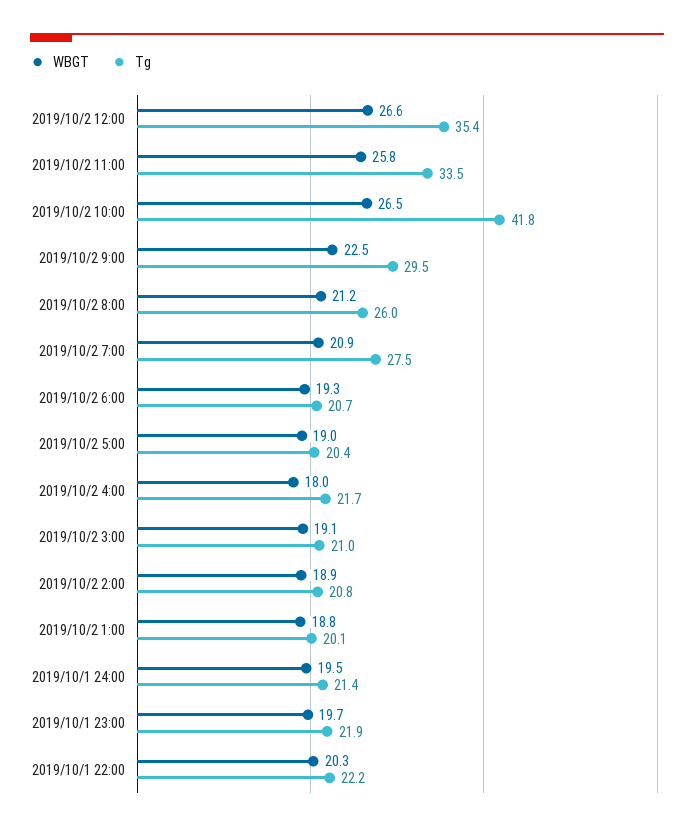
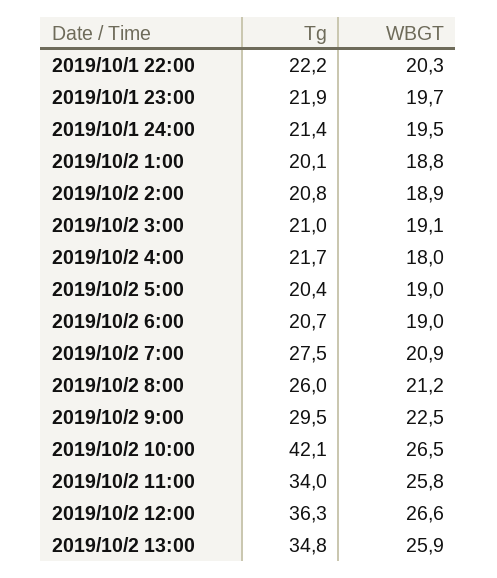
Tg, 2019/10/2 12:00: 35.4 -> 36.3
Tg, 2019/10/2 11:00: 33.5 -> 34
Tg, 2019/10/2 10:00: 41.8 -> 42.1
WBGT, 2019/10/2 6:00: 19.3 -> 19
Tg, 2019/10/2 13:00: none -> 34.8
WBGT, 2019/10/2 13:00: none -> 25.9

